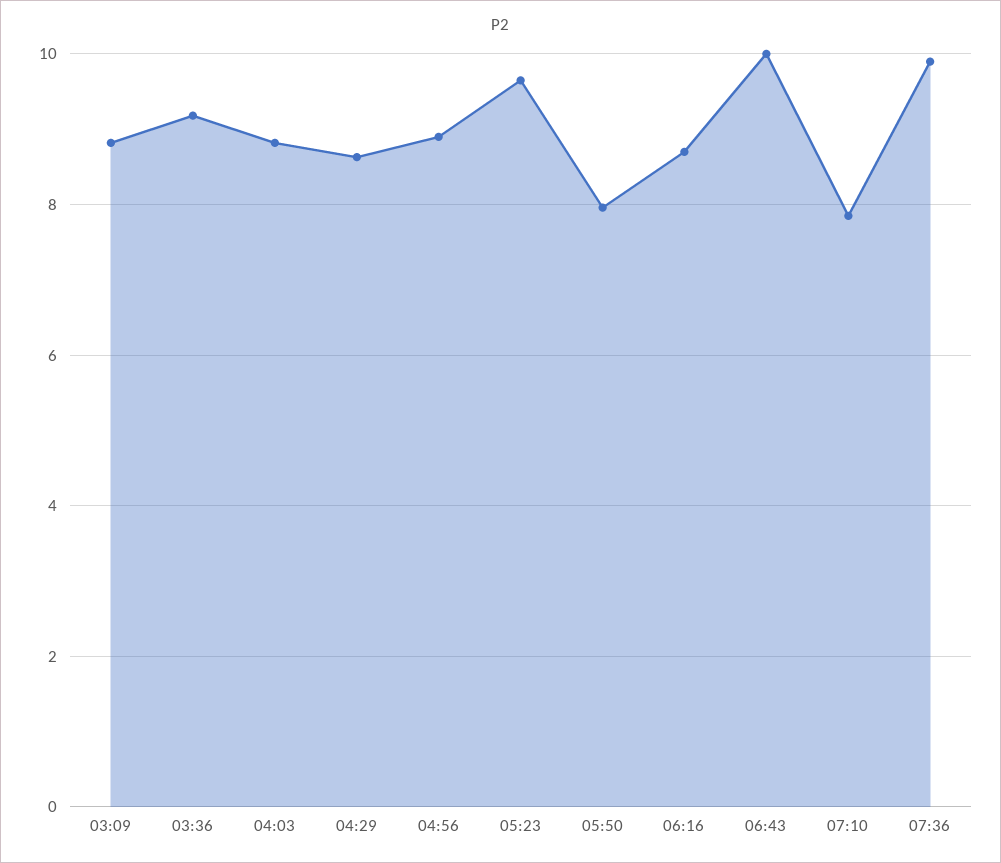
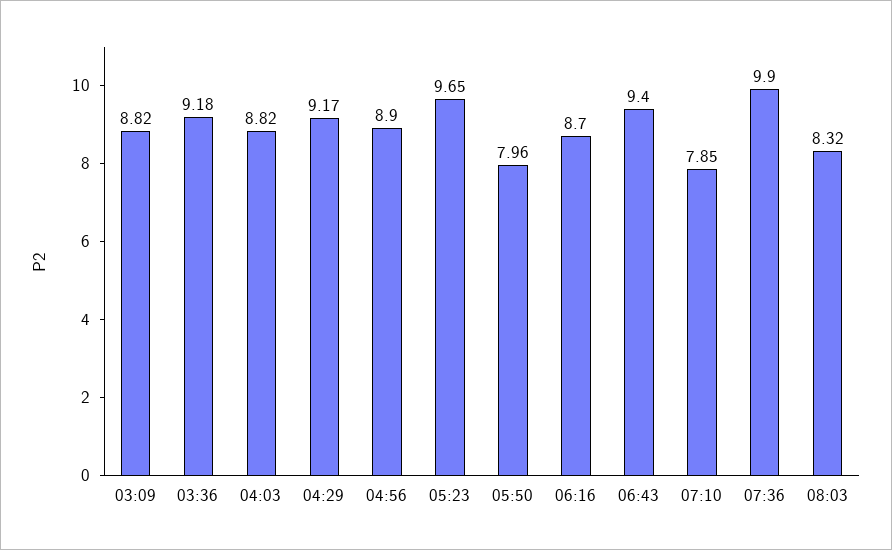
04:29: 8.6 -> 9.17
06:43: 10 -> 9.4
08:03: none -> 8.32

